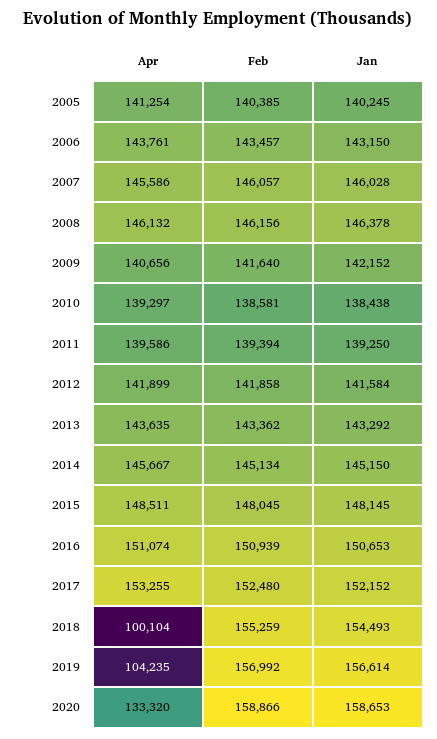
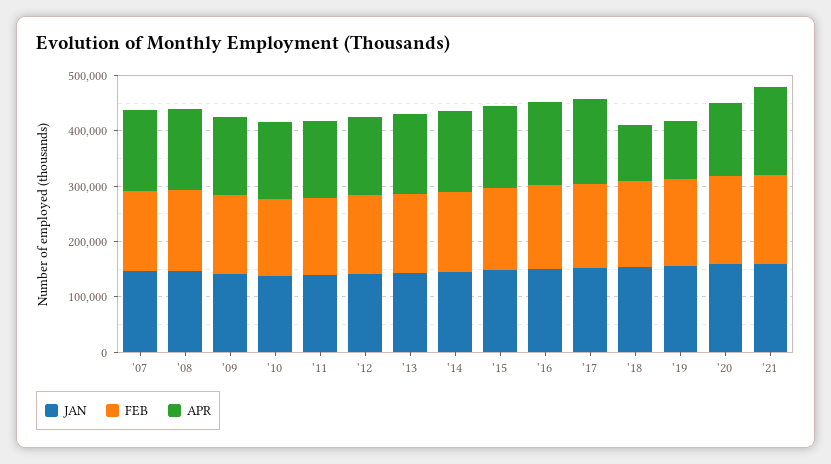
Apr, 2005: 141254 -> none
Feb, 2005: 140385 -> none
Jan, 2005: 140245 -> none
Apr, 2006: 143761 -> none
Feb, 2006: 143457 -> none
Jan, 2006: 143150 -> none
Jan, '21: none -> 160000
Feb, '21: none -> 160000
Apr, '21: none -> 160000

